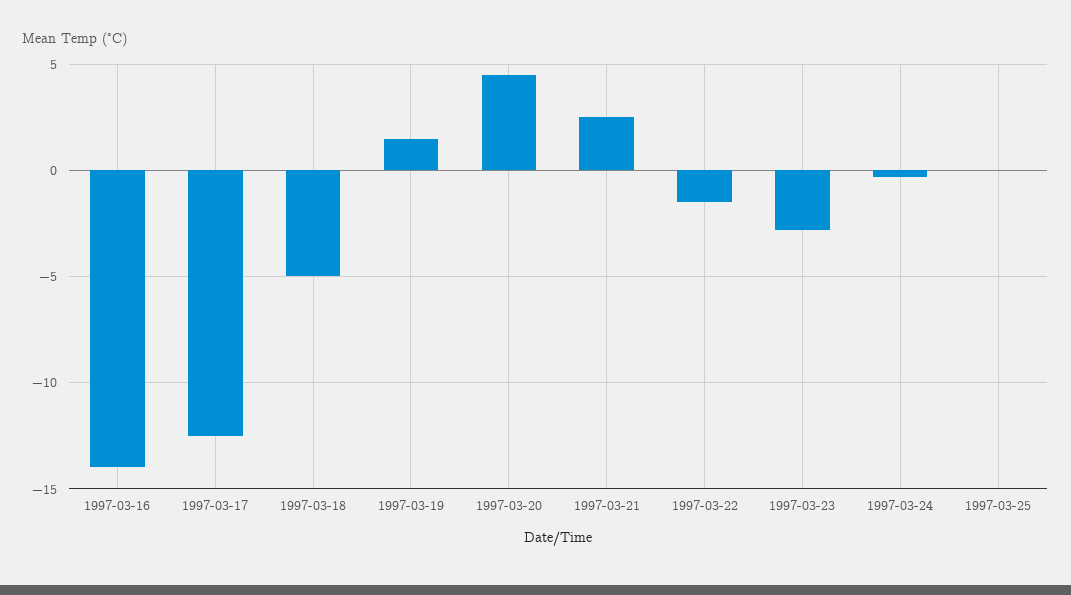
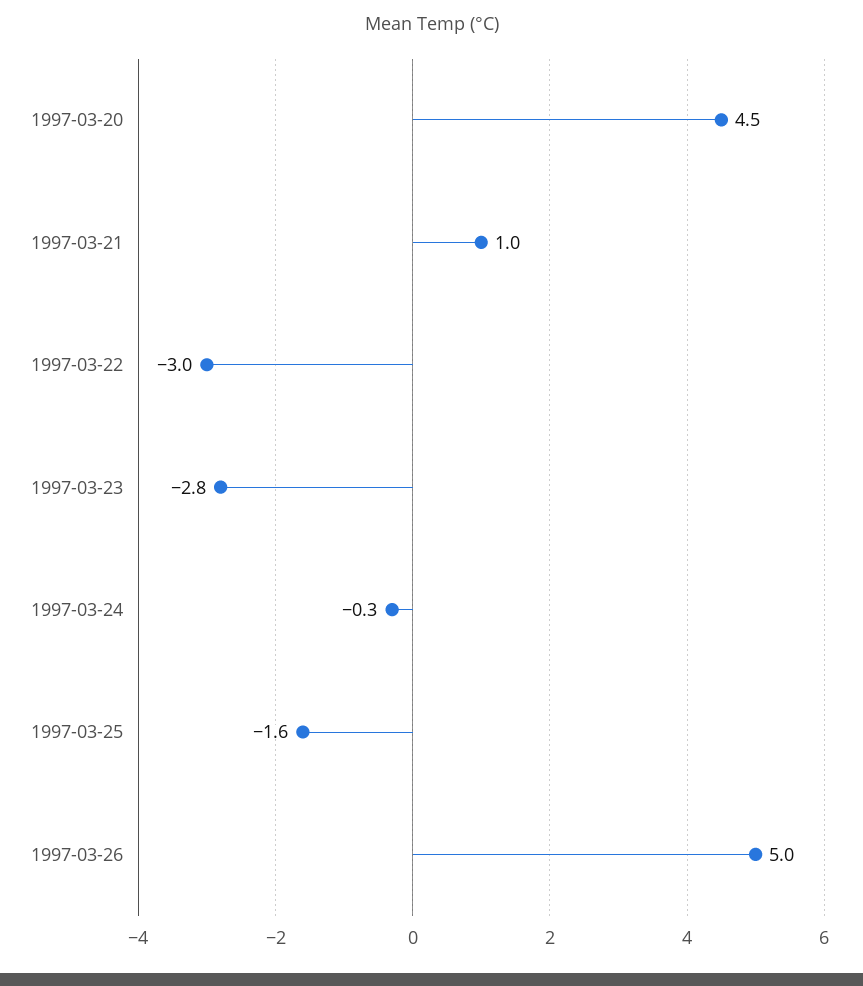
1997-03-16: -14 -> none
1997-03-17: -12.5 -> none
1997-03-18: -5 -> none
1997-03-19: 1.5 -> none
1997-03-21: 2.5 -> 1
1997-03-22: -1.5 -> -3
1997-03-25: 0 -> -1.6
1997-03-26: none -> 5

